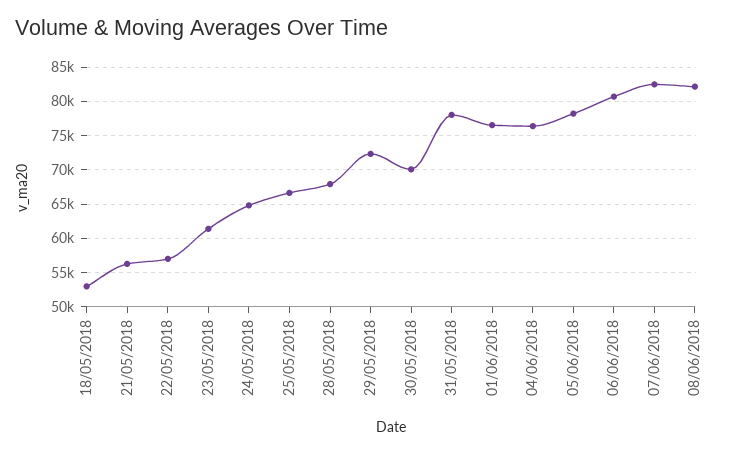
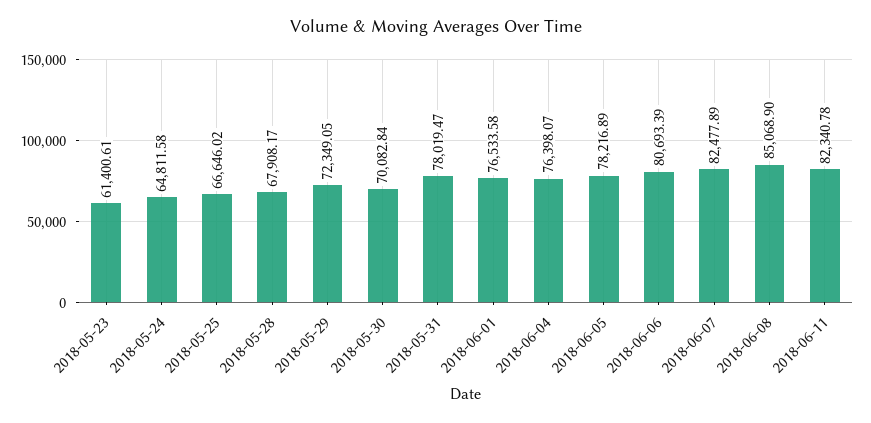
18/05/2018: 53000 -> none
21/05/2018: 56000 -> none
22/05/2018: 57000 -> none
08/06/2018: 82000 -> 85068.9
2018-06-11: none -> 82340.78

